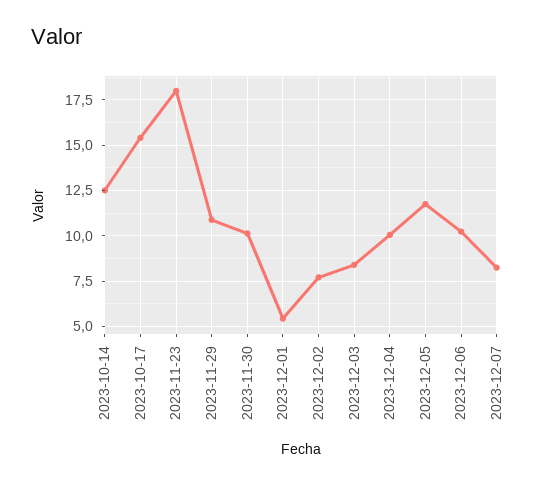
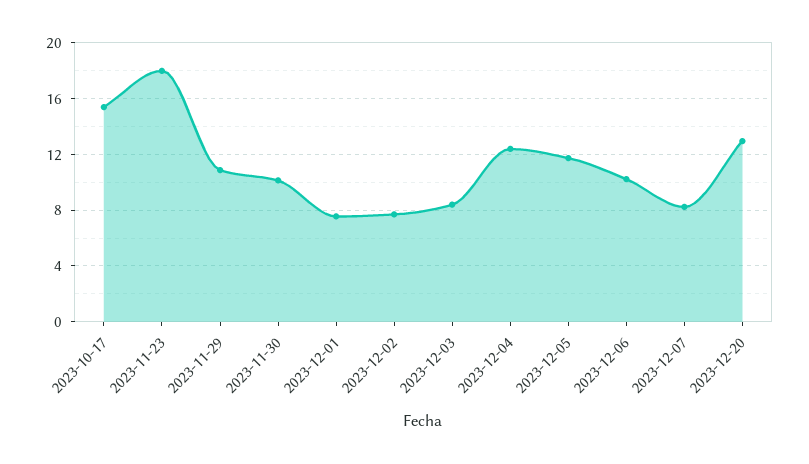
2023-10-14: 12.5 -> none
2023-12-01: 5.5 -> 7.5
2023-12-04: 10 -> 12.5
2023-12-20: none -> 13

